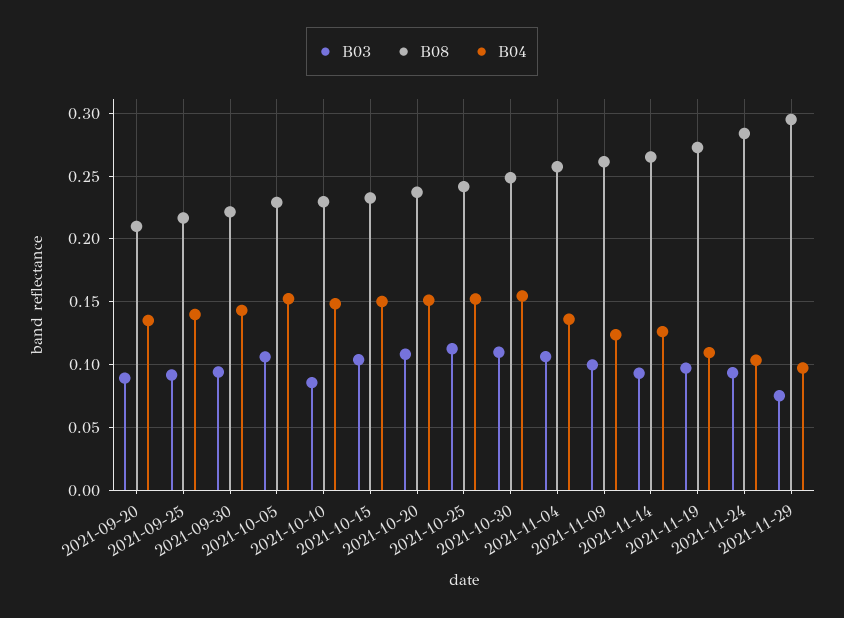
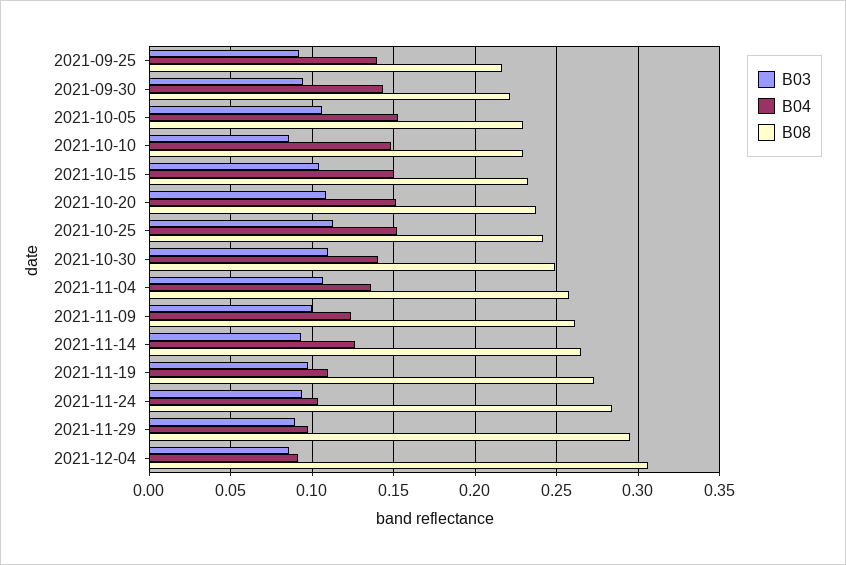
B03, 2021-09-20: 0.09 -> none
B08, 2021-09-20: 0.21 -> none
B04, 2021-09-20: 0.135 -> none
B04, 2021-10-30: 0.155 -> 0.14
B03, 2021-11-29: 0.075 -> 0.09
B03, 2021-12-04: none -> 0.085
B04, 2021-12-04: none -> 0.09
B08, 2021-12-04: none -> 0.305

